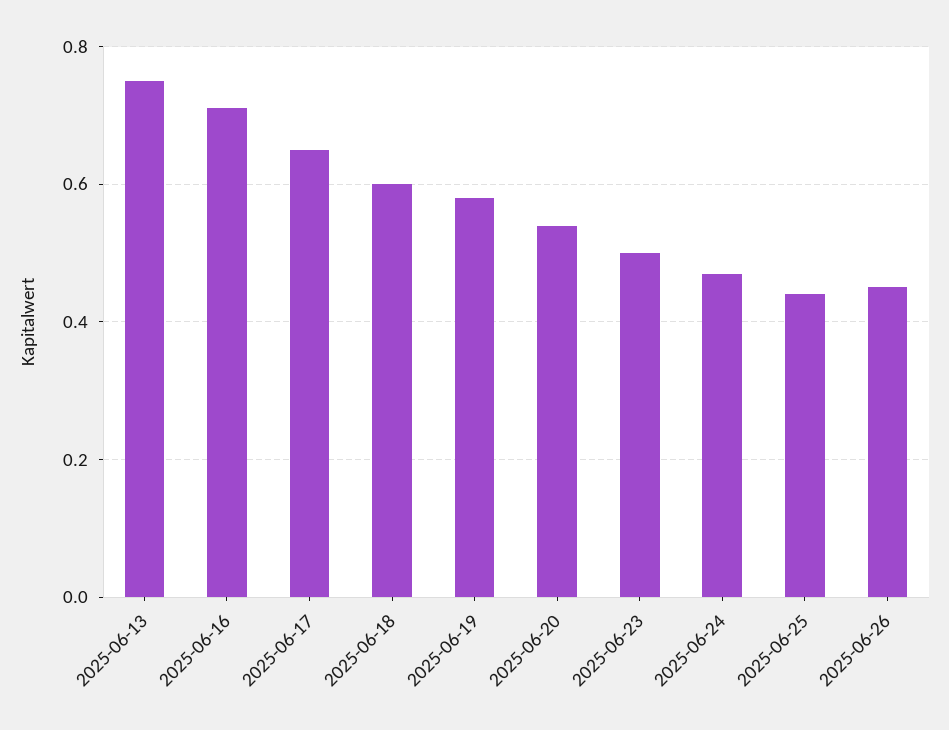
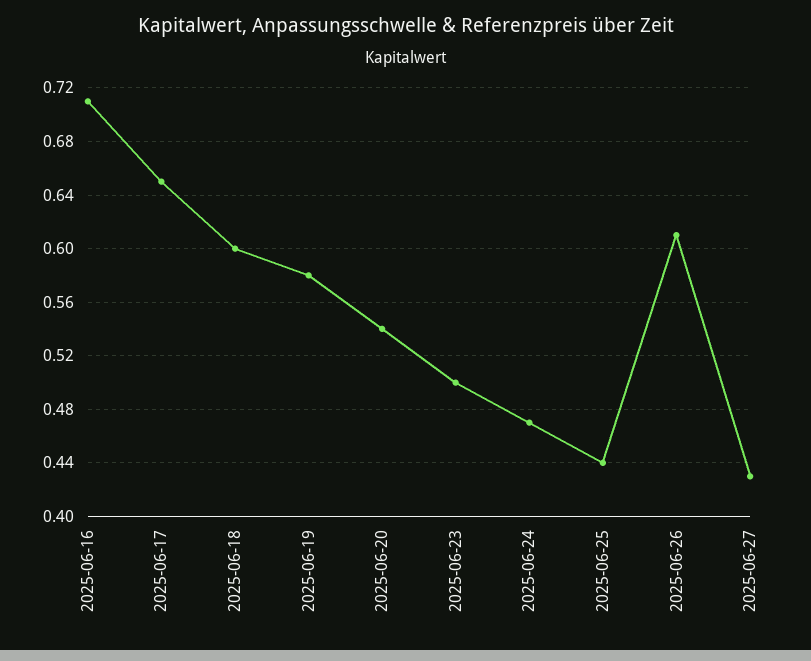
2025-06-13: 0.75 -> none
2025-06-26: 0.45 -> 0.61
2025-06-27: none -> 0.43

